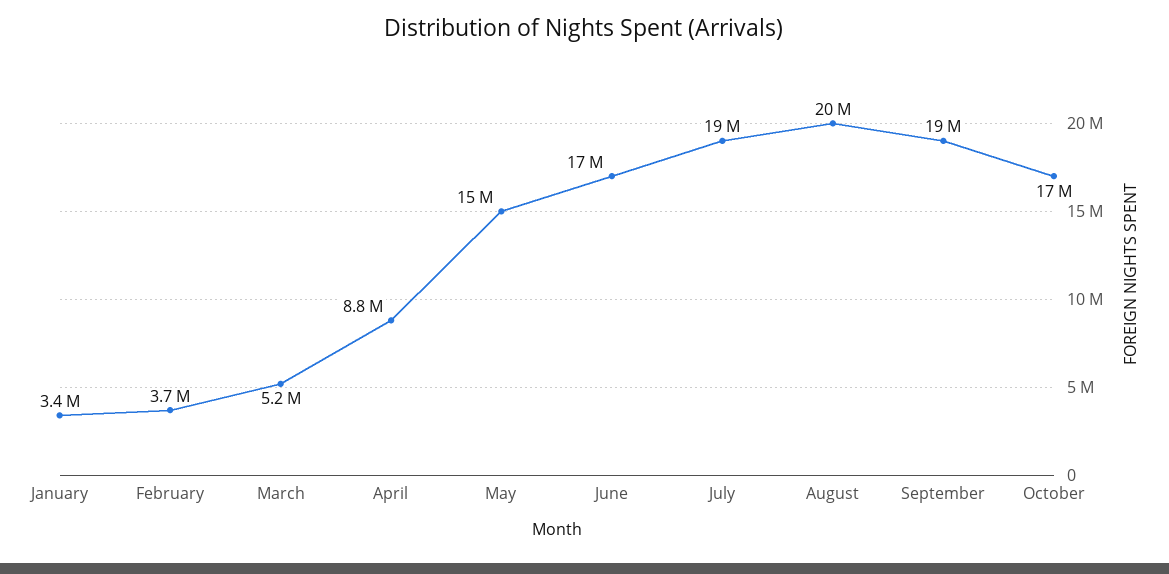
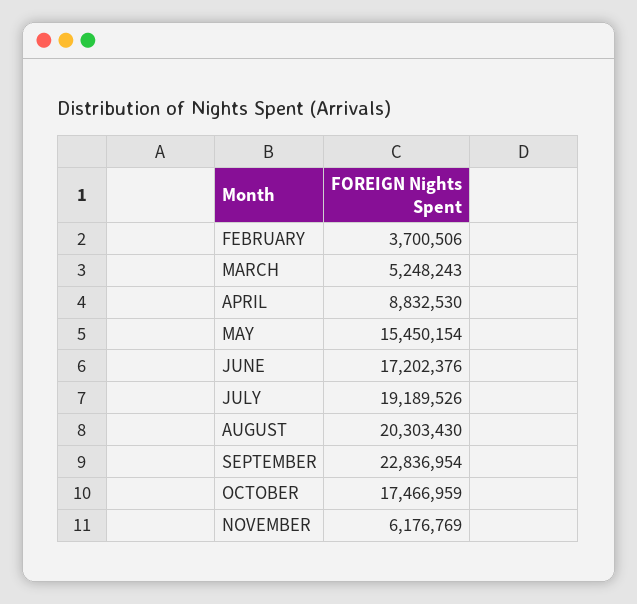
January: 3400000 -> none
September: 19000000 -> 22836954
NOVEMBER: none -> 6176769

